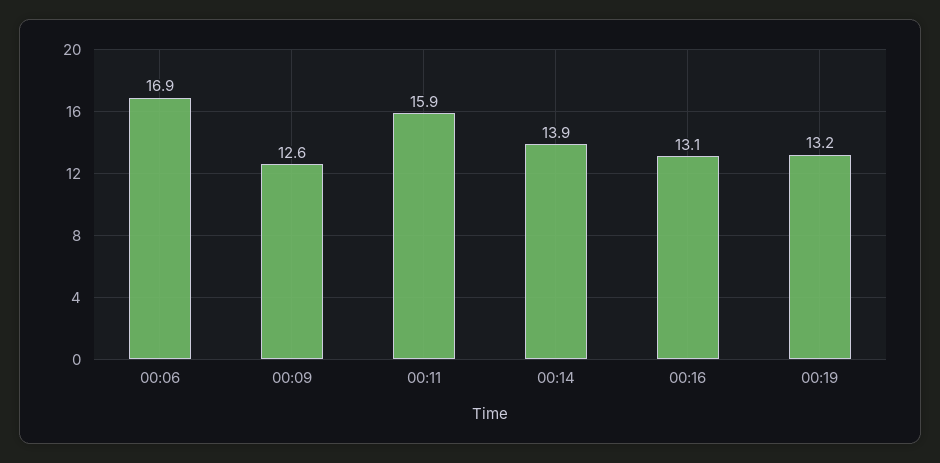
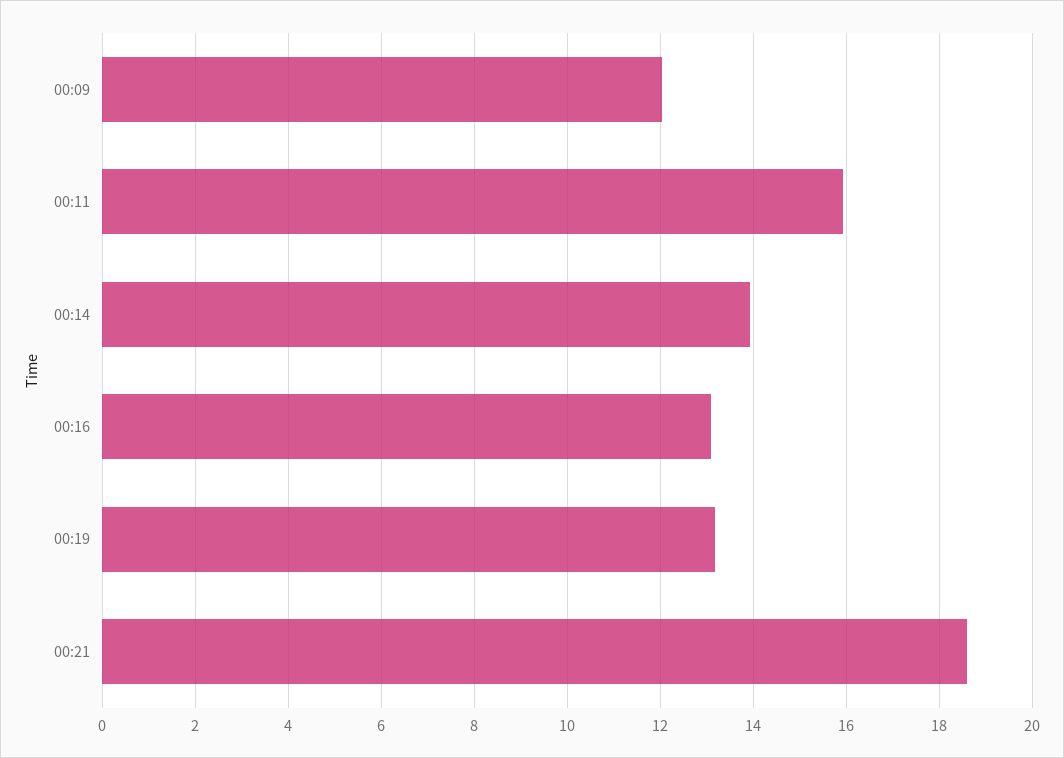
00:06: 16.9 -> none
00:09: 12.6 -> 12
00:21: none -> 18.6

